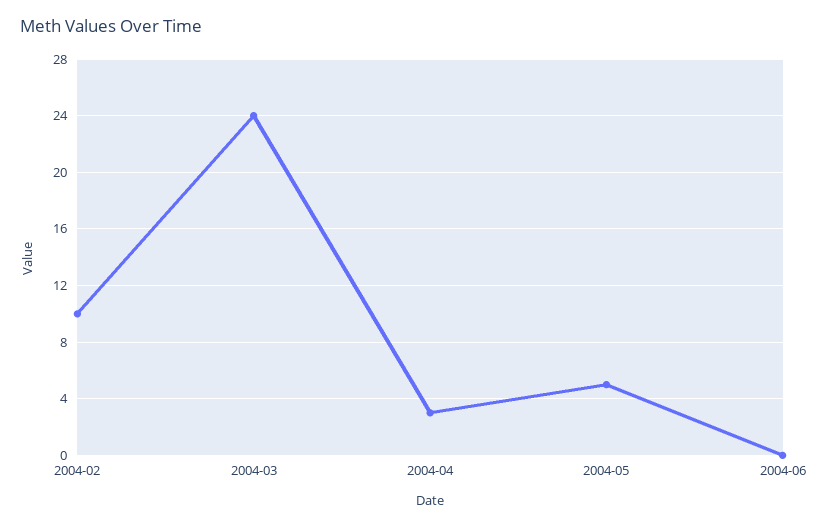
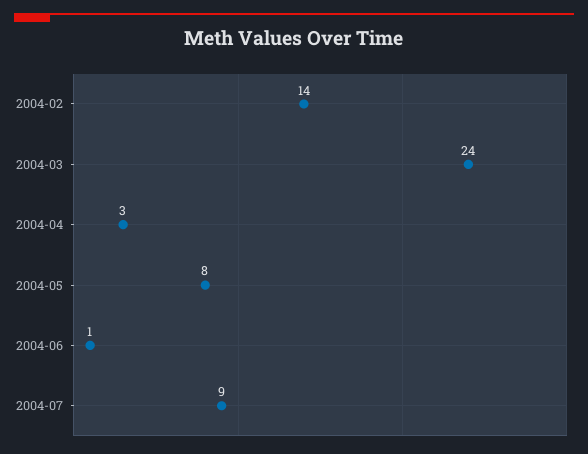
2004-02: 10 -> 14
2004-05: 5 -> 8
2004-06: 0 -> 1
2004-07: none -> 9

